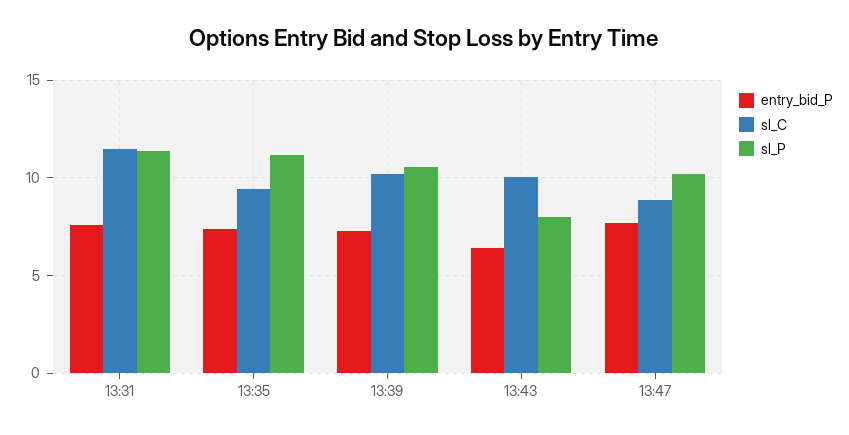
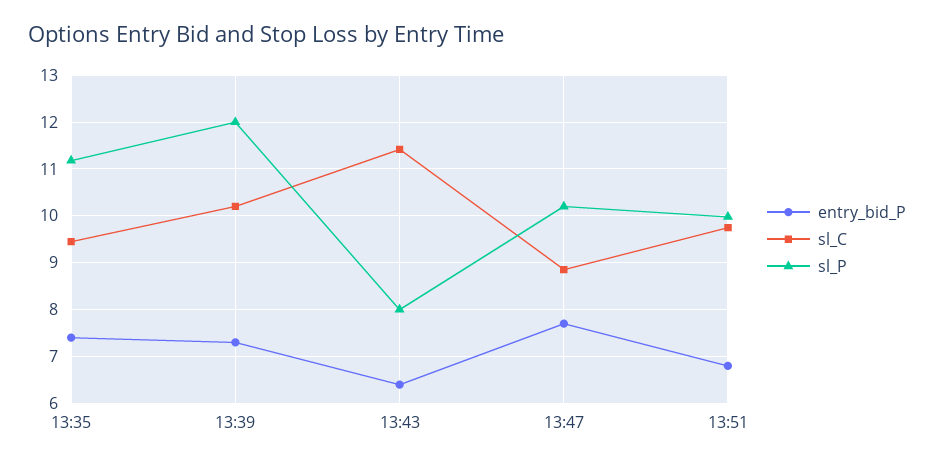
entry_bid_P, 13:31: 7.5 -> none
sl_C, 13:31: 11.5 -> none
sl_P, 13:31: 11.5 -> none
sl_P, 13:39: 10.5 -> 12
sl_C, 13:43: 10 -> 11.4
entry_bid_P, 13:51: none -> 6.8
sl_C, 13:51: none -> 9.8
sl_P, 13:51: none -> 10

